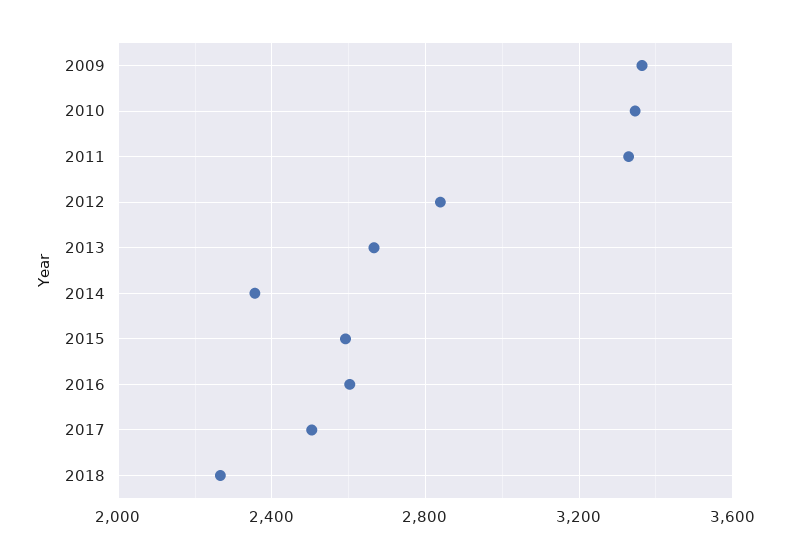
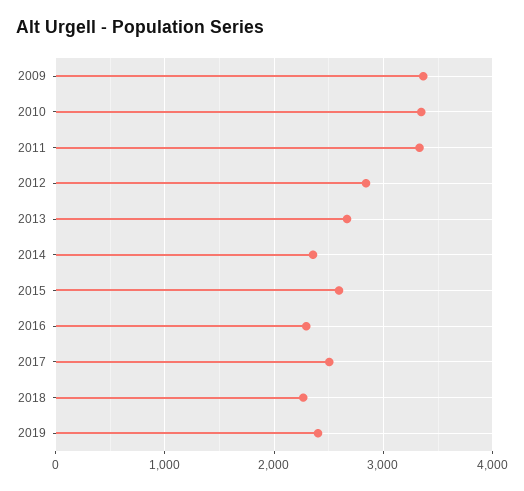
2016: 2600 -> 2300
2019: none -> 2400

